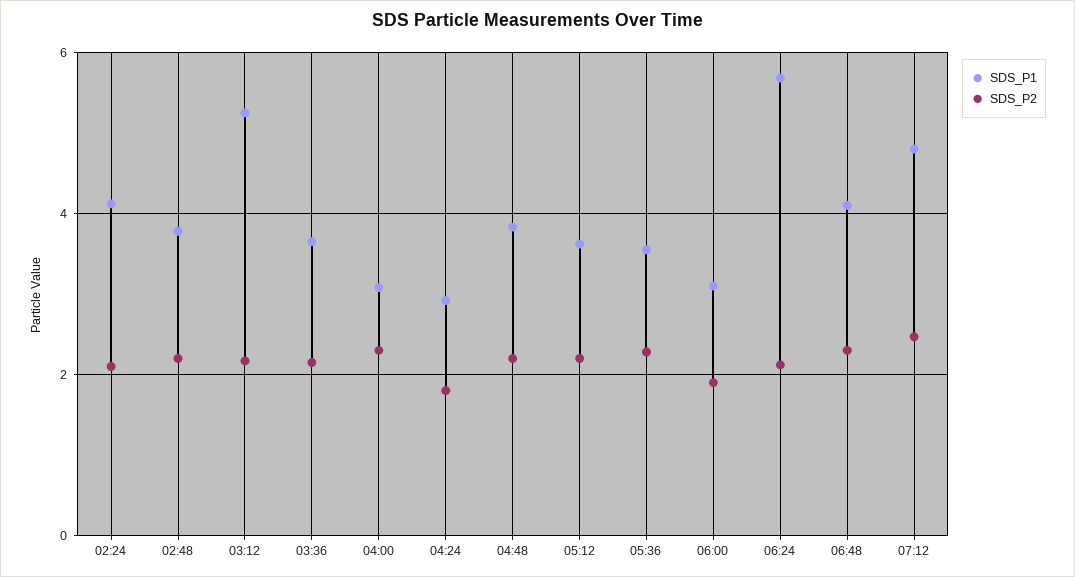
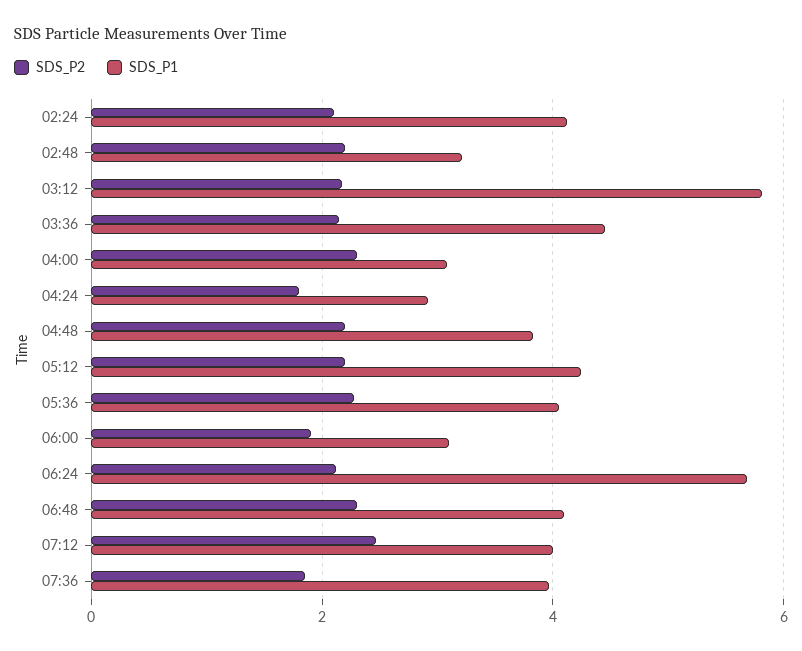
SDS_P1, 02:48: 3.8 -> 3.2
SDS_P1, 03:12: 5.2 -> 5.8
SDS_P1, 03:36: 3.6 -> 4.4
SDS_P1, 05:12: 3.6 -> 4.2
SDS_P1, 05:36: 3.6 -> 4
SDS_P1, 07:12: 4.8 -> 4
SDS_P2, 07:36: none -> 1.8
SDS_P1, 07:36: none -> 4

